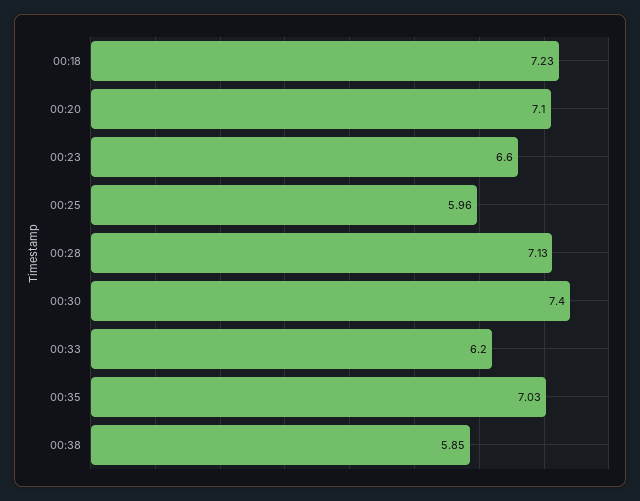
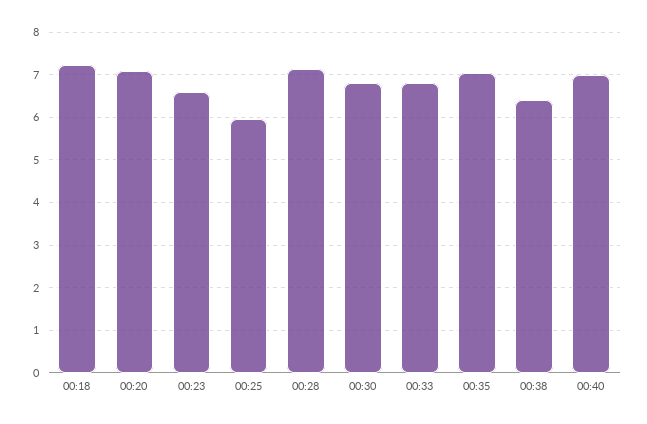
00:30: 7.4 -> 6.8
00:33: 6.2 -> 6.8
00:38: 5.85 -> 6.4
00:40: none -> 7

